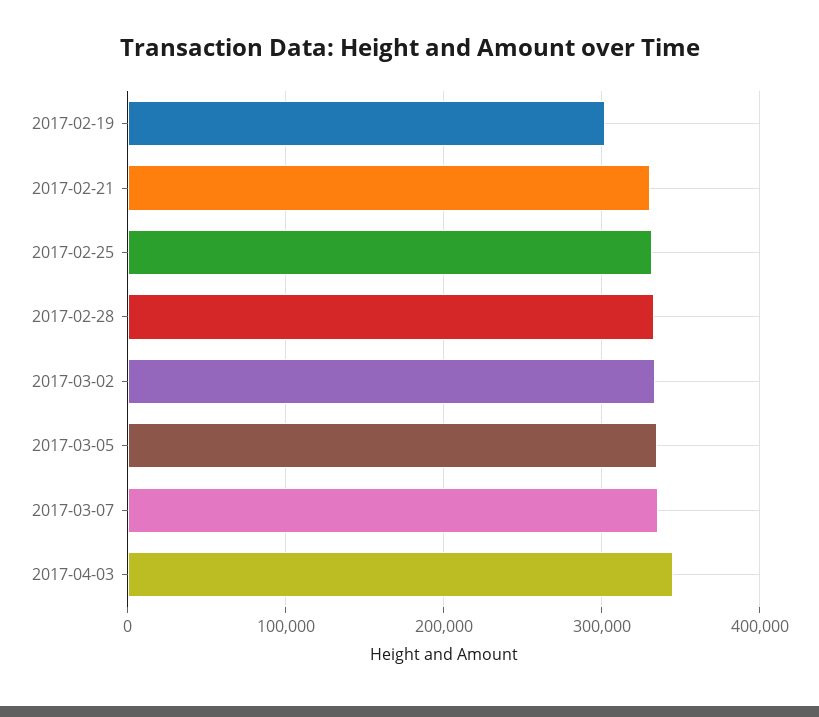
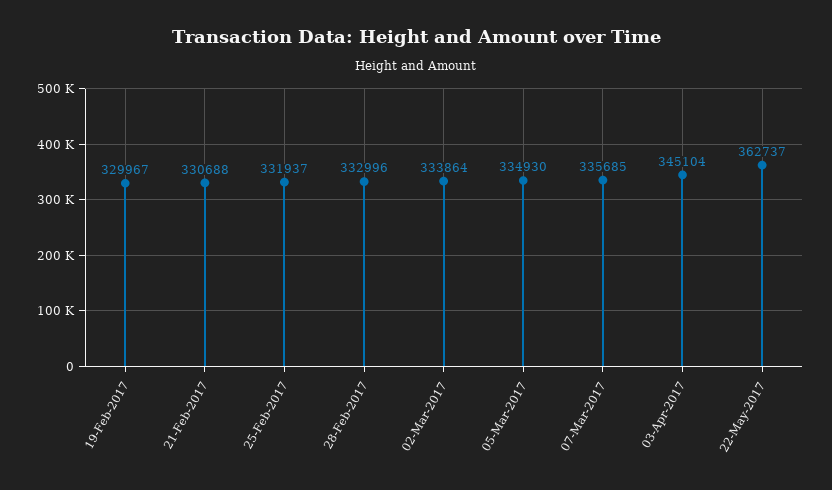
2017-02-19: 300000 -> 329967
22-May-2017: none -> 362737

